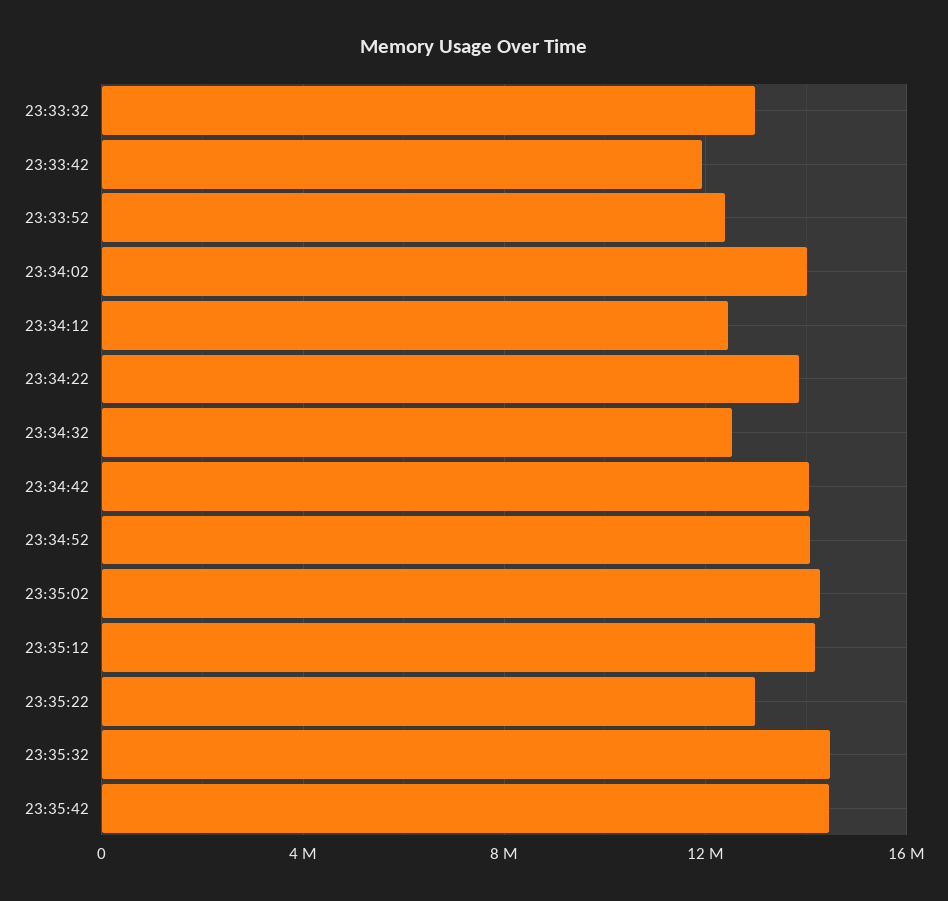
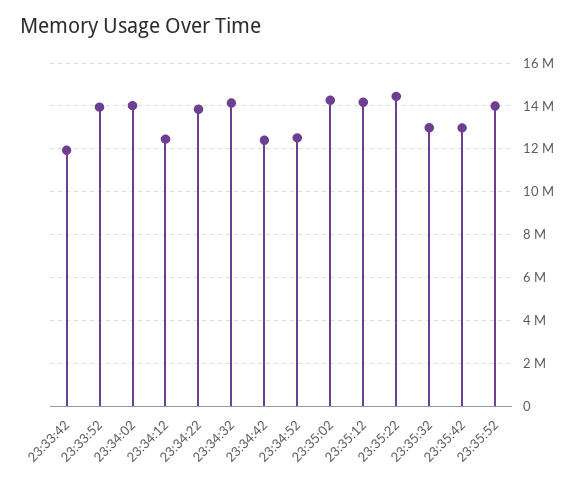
23:33:32: 13000000 -> none
23:33:52: 12500000 -> 14000000
23:34:32: 12500000 -> 14000000
23:34:42: 14000000 -> 12500000
23:34:52: 14000000 -> 12500000
23:35:22: 13000000 -> 14500000
23:35:32: 14500000 -> 13000000
23:35:42: 14500000 -> 13000000
23:35:52: none -> 14000000

